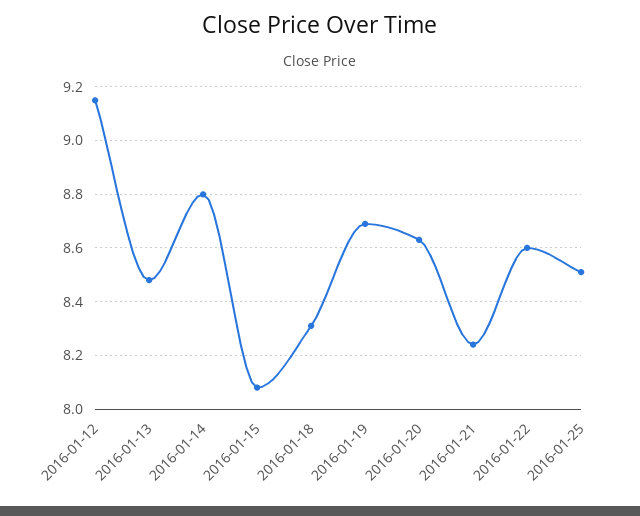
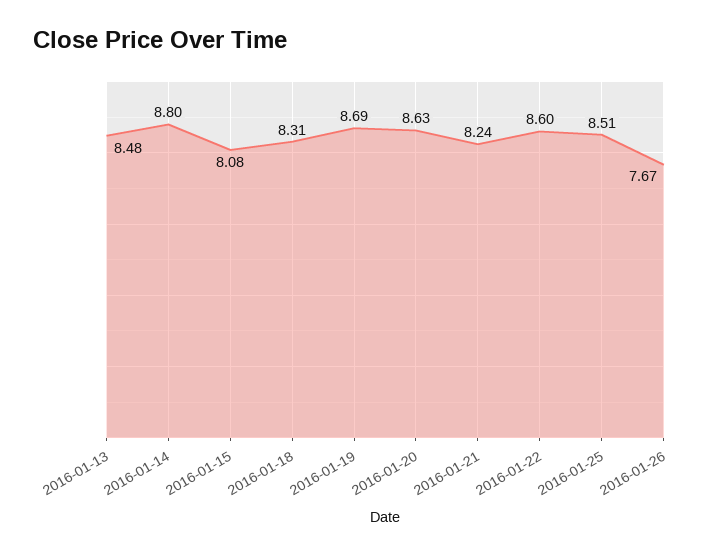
2016-01-12: 9.15 -> none
2016-01-26: none -> 7.67

